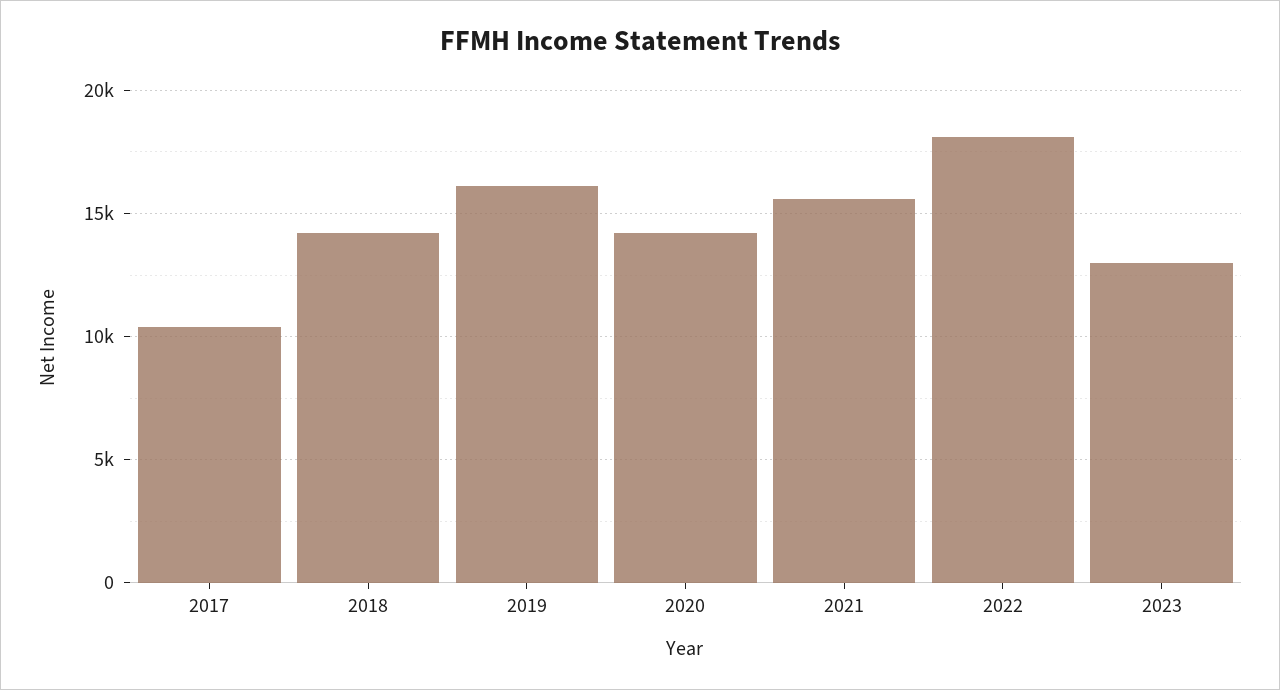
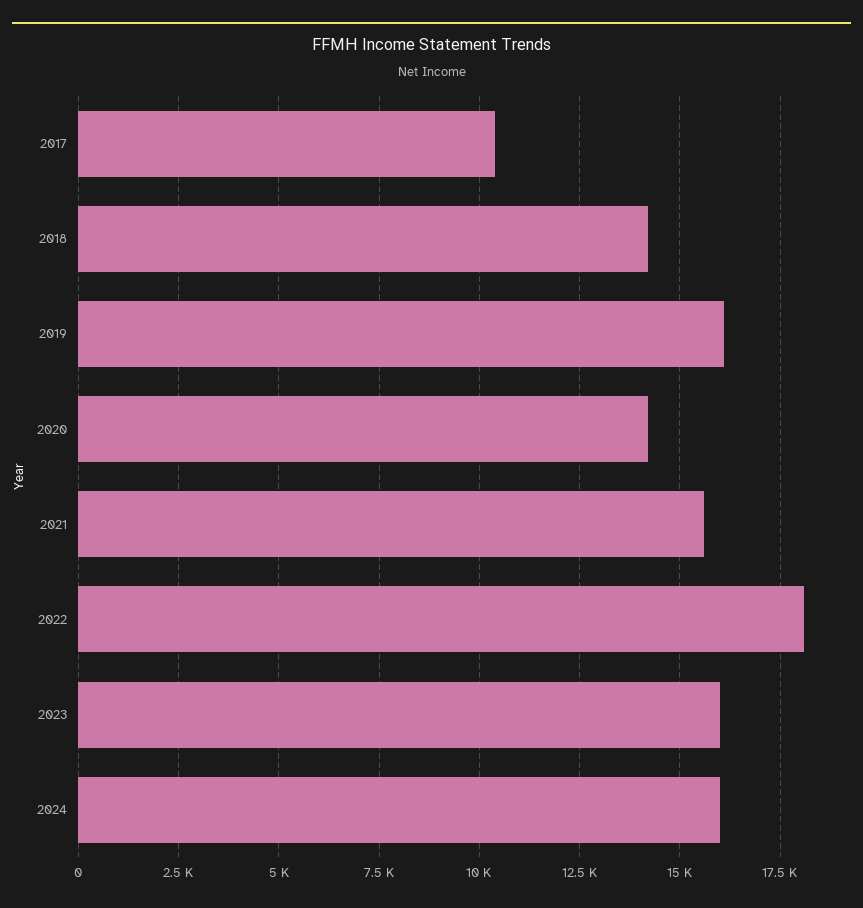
2023: 13000 -> 16000
2024: none -> 16000

